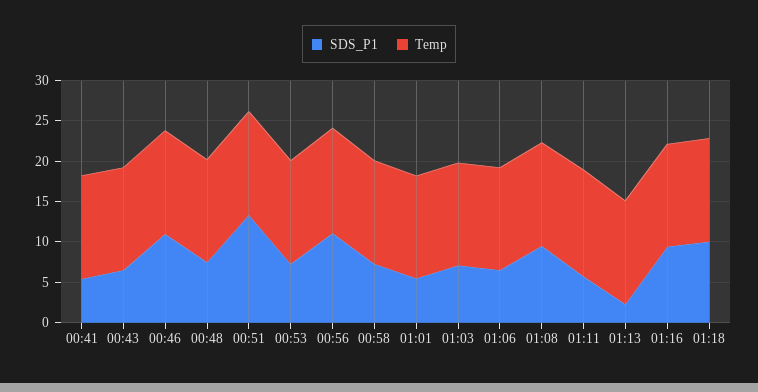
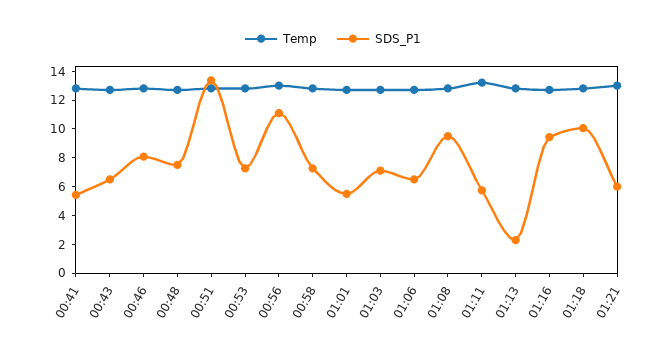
SDS_P1, 00:46: 11 -> 8
Temp, 01:21: none -> 13
SDS_P1, 01:21: none -> 6

